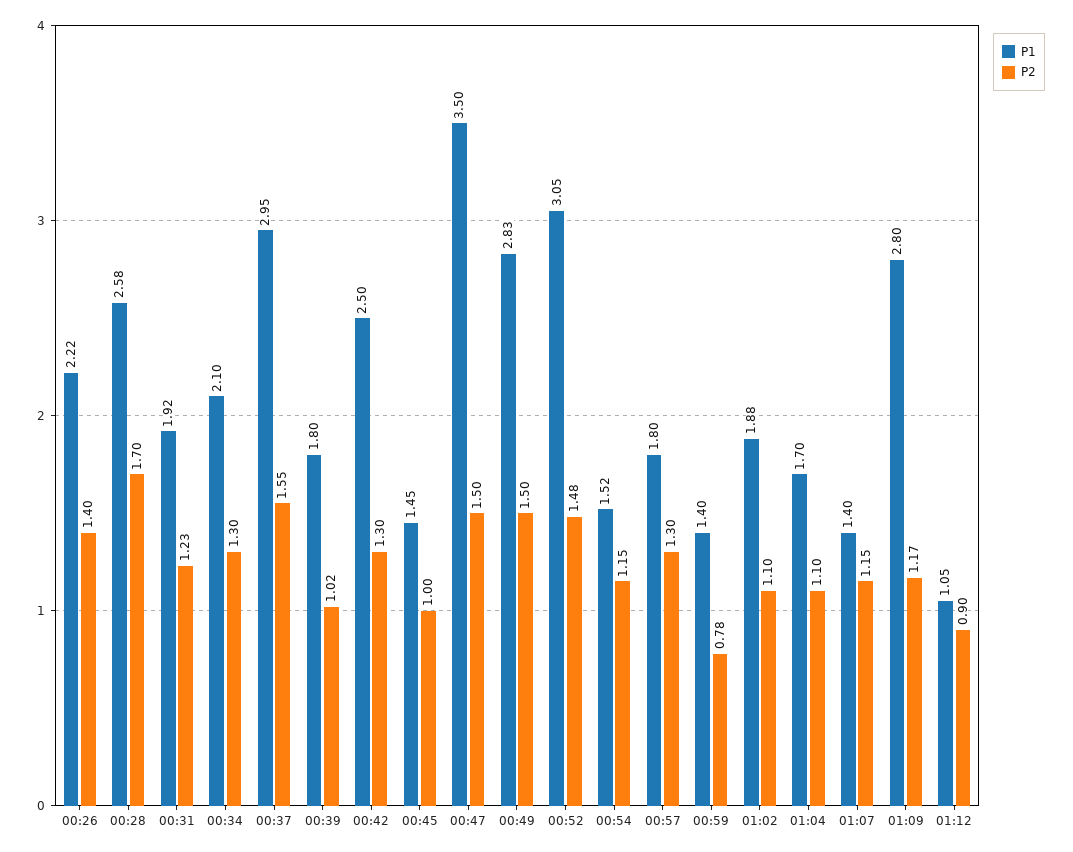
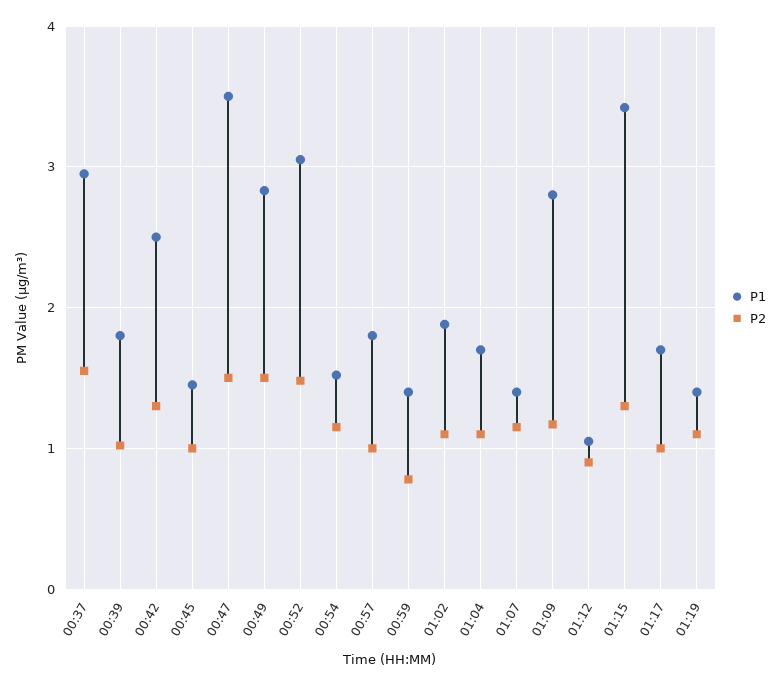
P1, 00:26: 2.22 -> none
P2, 00:26: 1.4 -> none
P1, 00:28: 2.58 -> none
P2, 00:28: 1.7 -> none
P1, 00:31: 1.92 -> none
P2, 00:31: 1.23 -> none
P1, 00:34: 2.1 -> none
P2, 00:34: 1.3 -> none
P2, 00:57: 1.3 -> 1
P1, 01:15: none -> 3.4
P2, 01:15: none -> 1.3
P1, 01:17: none -> 1.7
P2, 01:17: none -> 1
P1, 01:19: none -> 1.4
P2, 01:19: none -> 1.1

